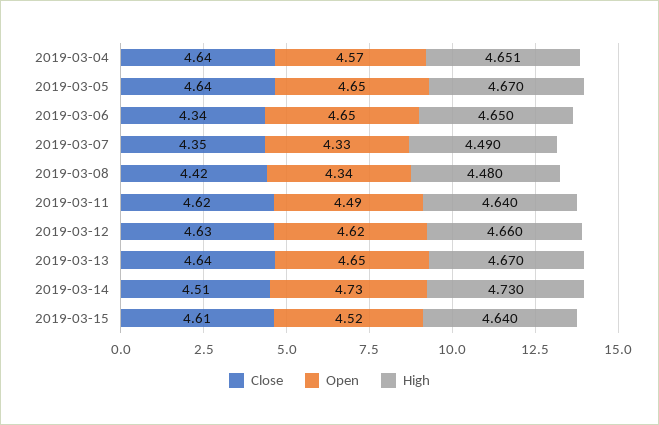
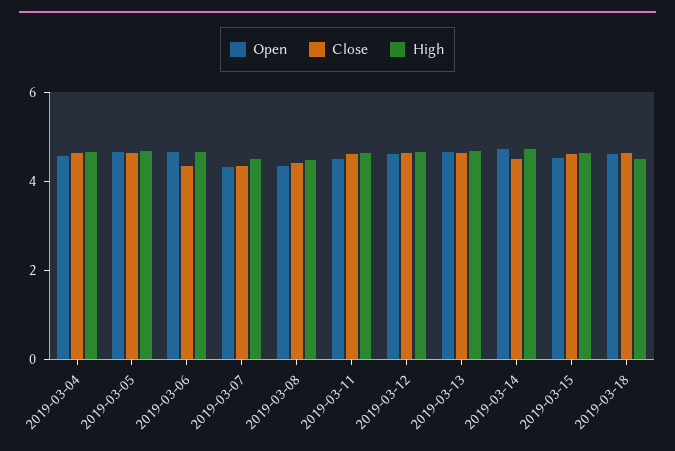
Open, 2019-03-18: none -> 4.5
Close, 2019-03-18: none -> 4.5
High, 2019-03-18: none -> 4.5

